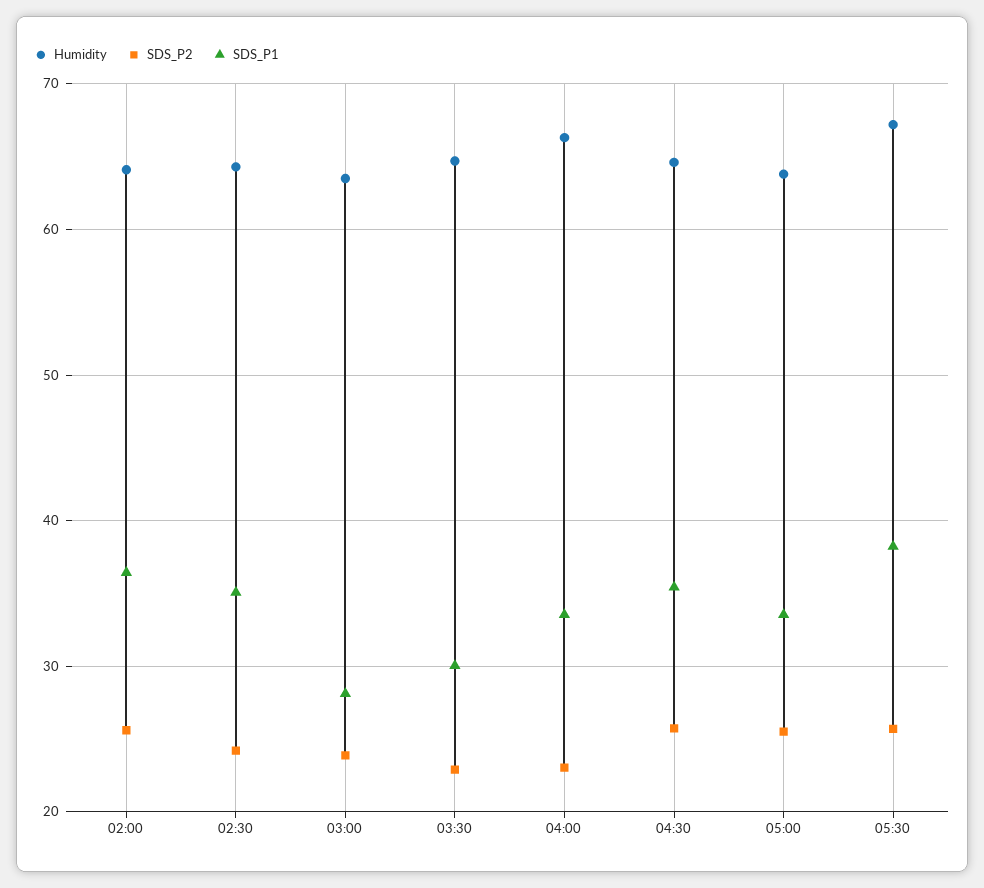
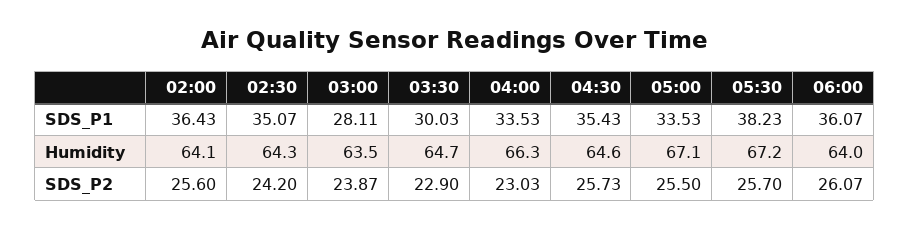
Humidity, 05:00: 64 -> 67.1
SDS_P1, 06:00: none -> 36.07
Humidity, 06:00: none -> 64
SDS_P2, 06:00: none -> 26.07

